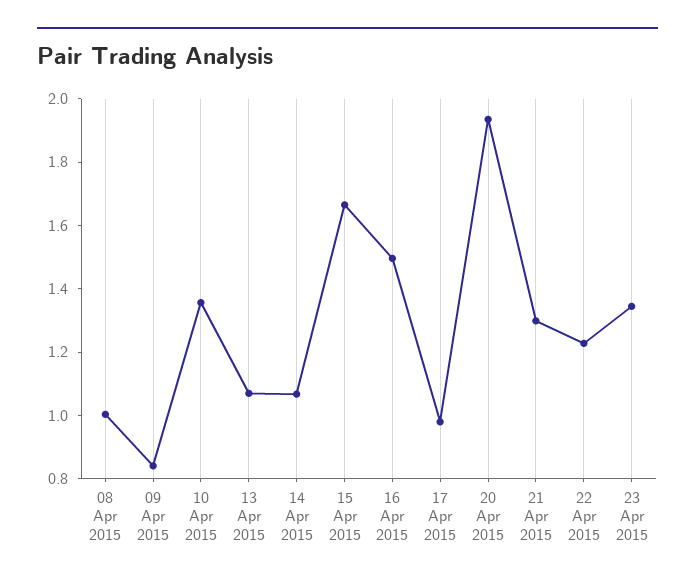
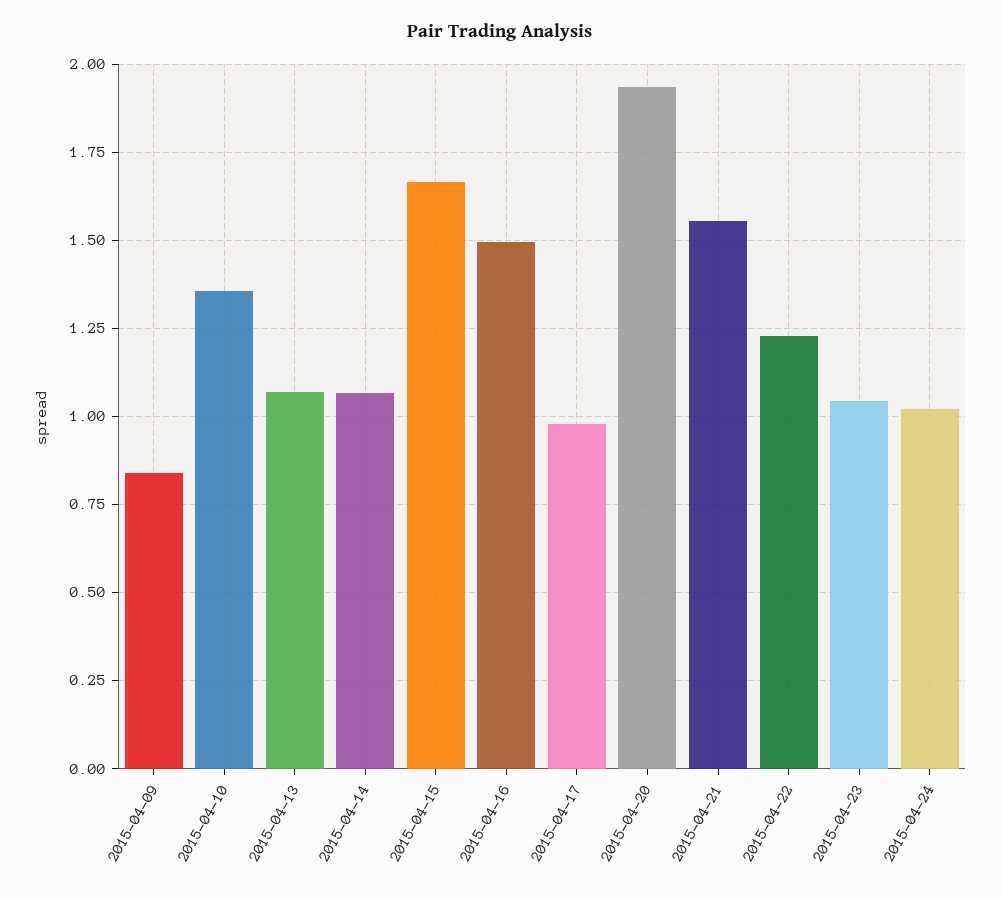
08 Apr 2015: 1 -> none
21 Apr 2015: 1.3 -> 1.55
23 Apr 2015: 1.35 -> 1.05
2015-04-24: none -> 1.025

